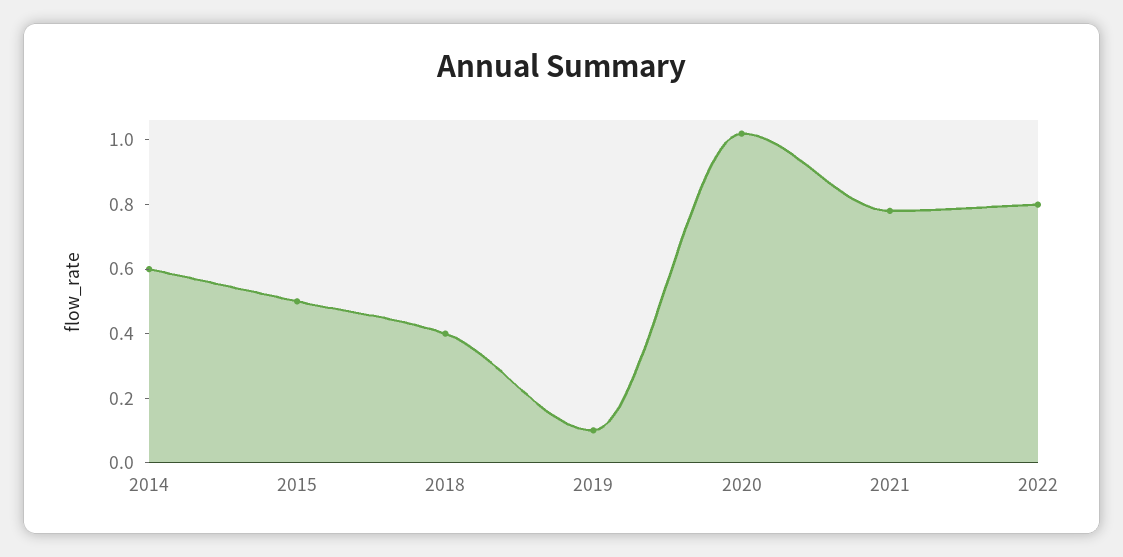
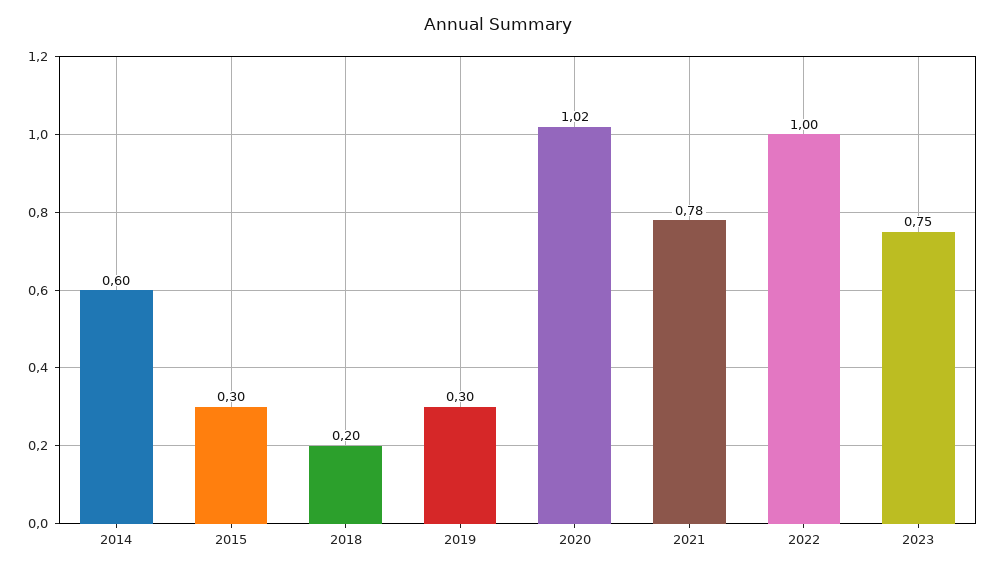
2015: 0.5 -> 0.3
2018: 0.4 -> 0.2
2019: 0.1 -> 0.3
2022: 0.8 -> 1
2023: none -> 0.75

